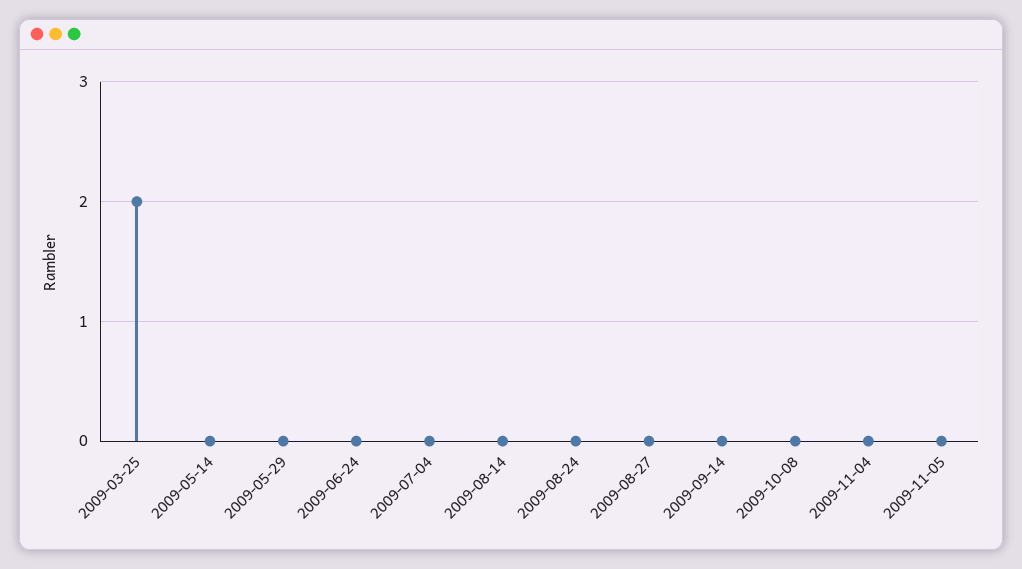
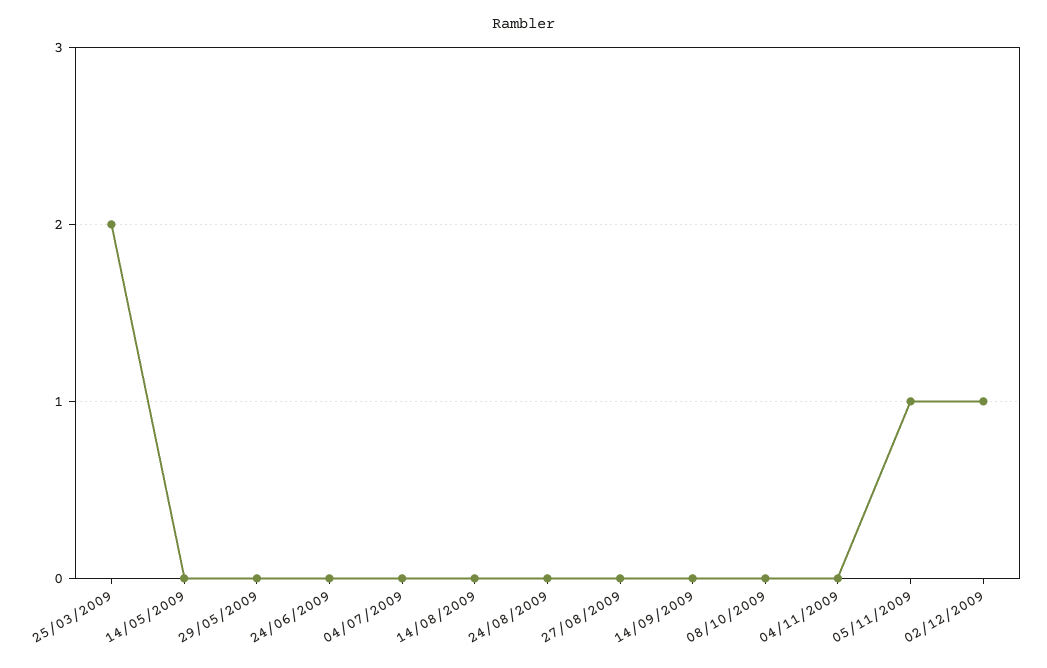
2009-11-05: 0 -> 1
02/12/2009: none -> 1

